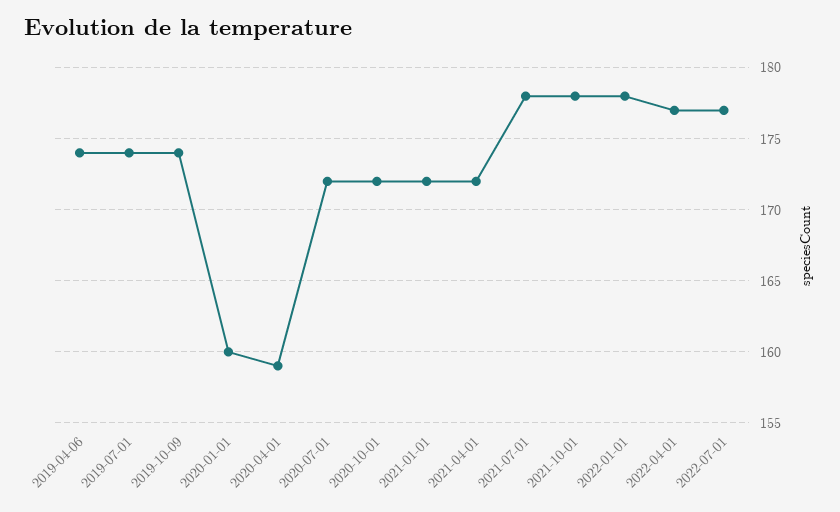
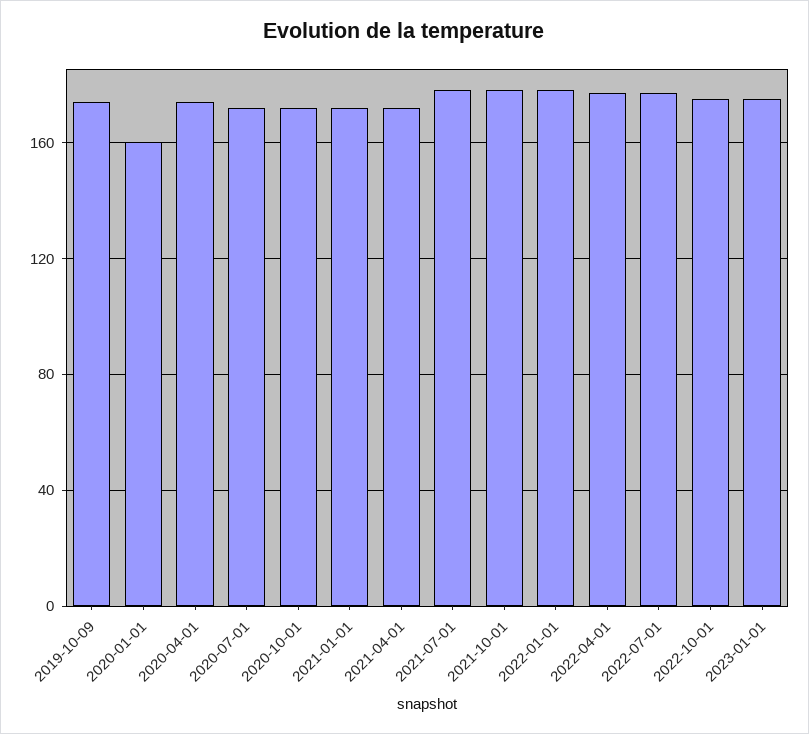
2019-04-06: 174 -> none
2019-07-01: 174 -> none
2020-04-01: 159 -> 175
2022-10-01: none -> 175
2023-01-01: none -> 175

